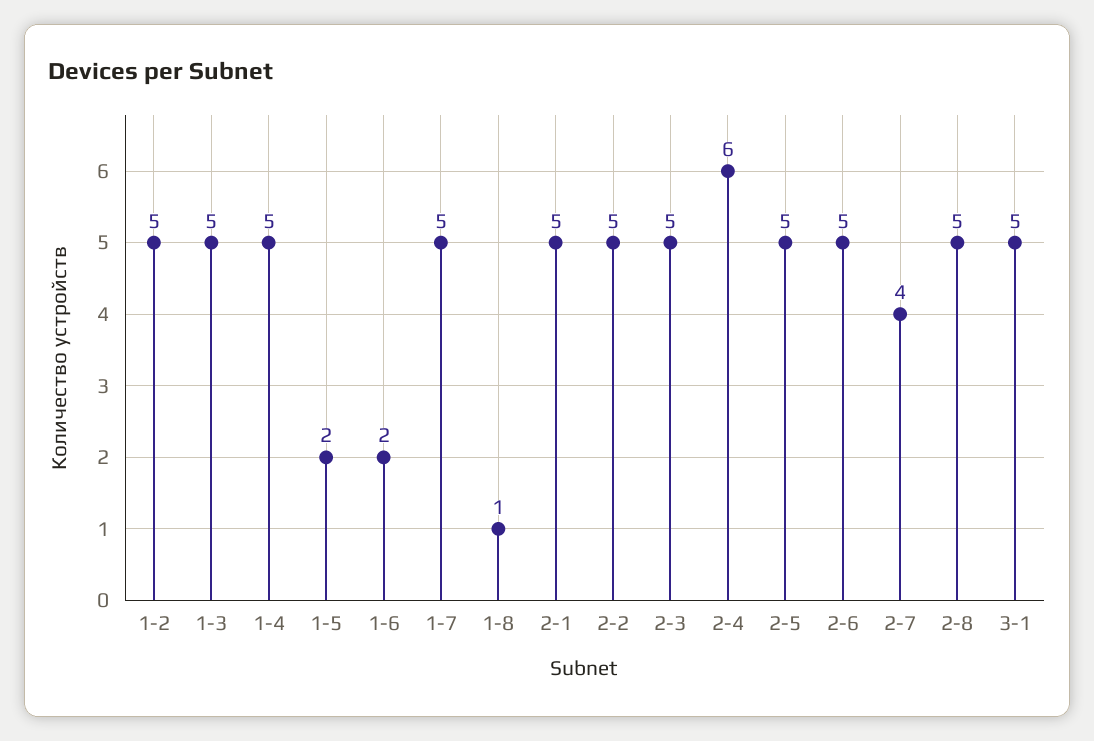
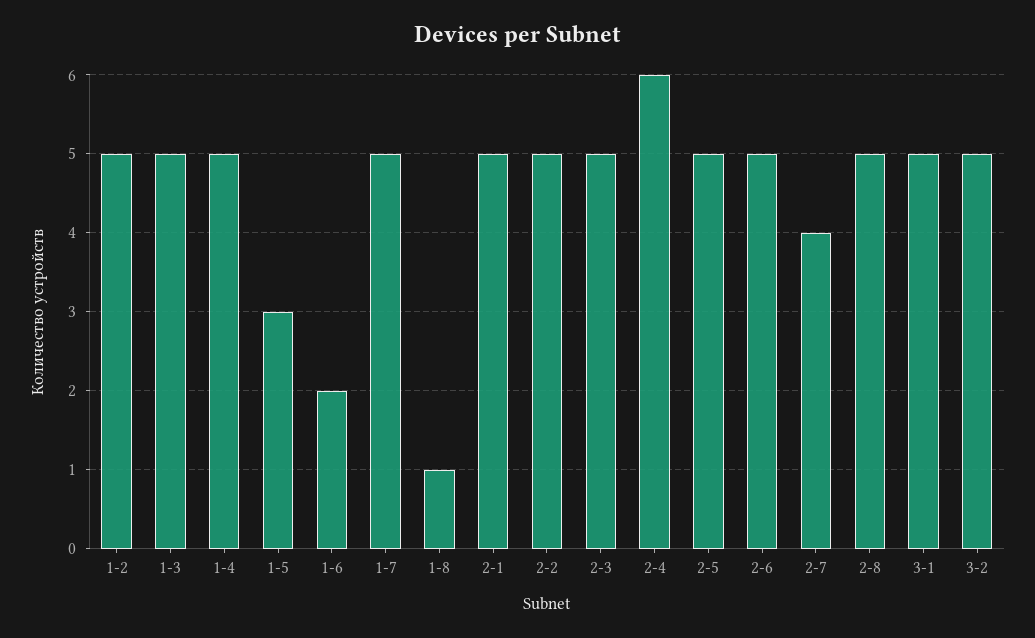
1-5: 2 -> 3
3-2: none -> 5

